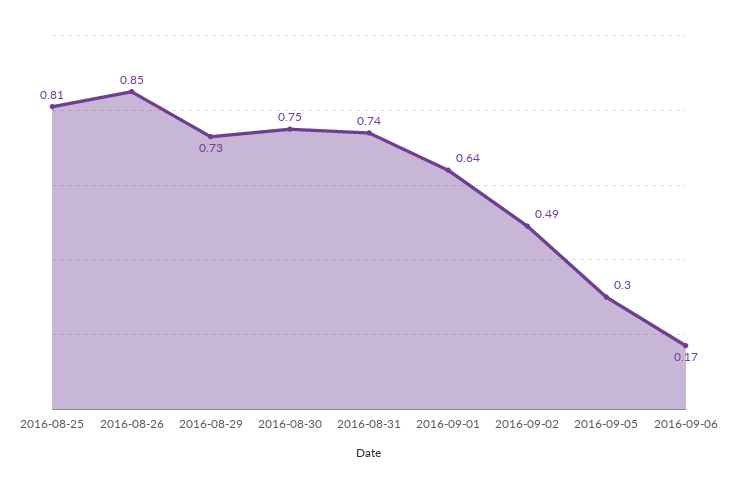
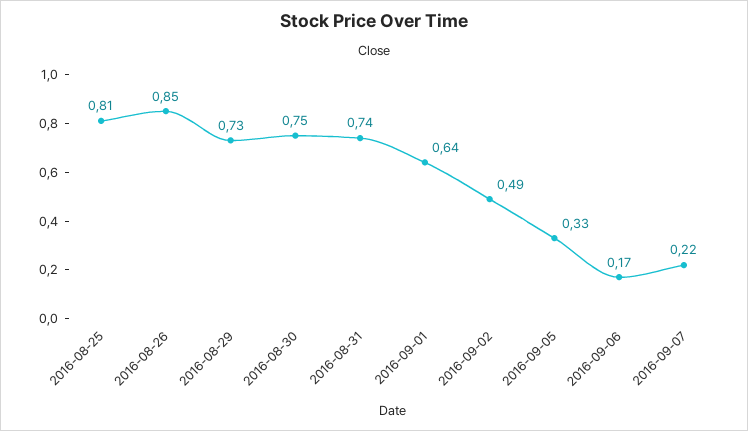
2016-09-05: 0.3 -> 0.33
2016-09-07: none -> 0.22

